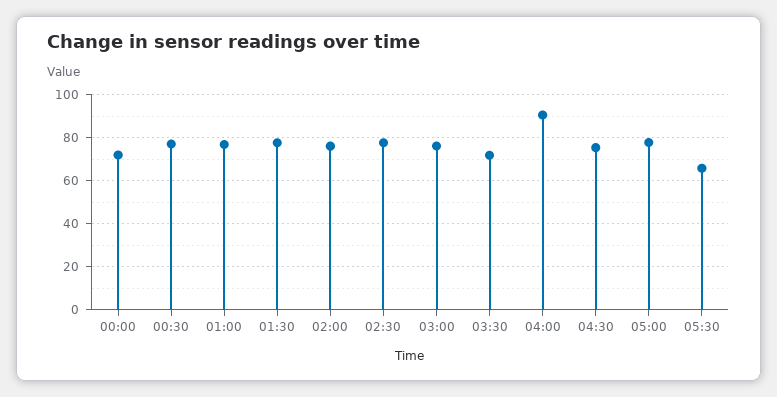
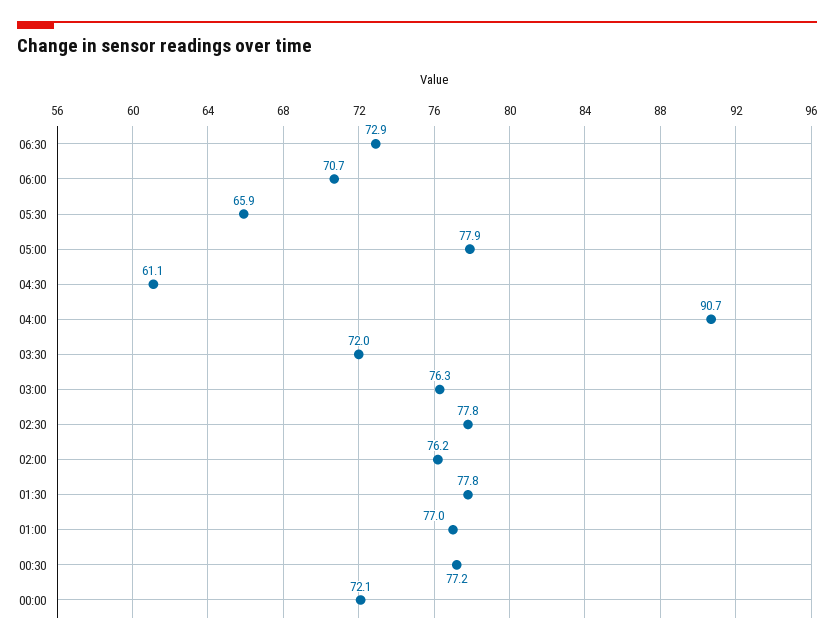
04:30: 75 -> 61.1
06:30: none -> 72.9
06:00: none -> 70.7

